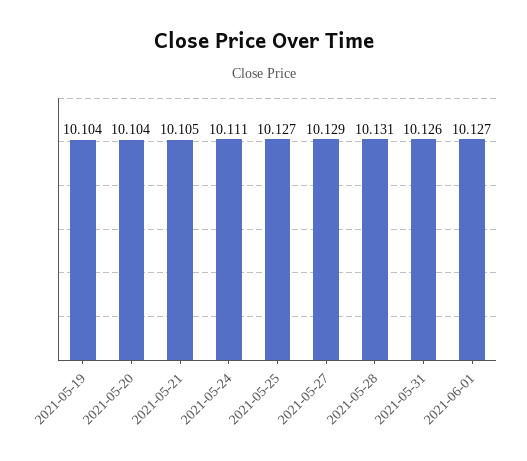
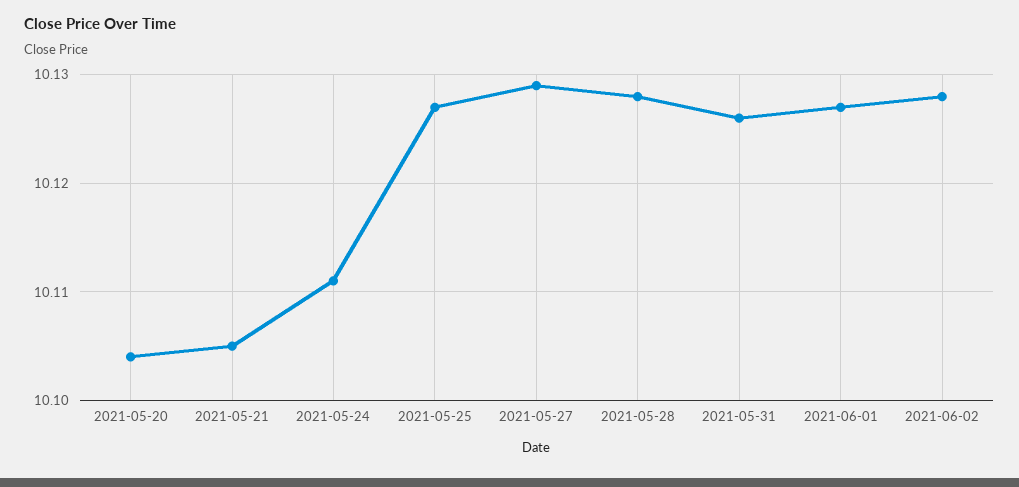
2021-05-19: 10.104 -> none
2021-05-28: 10.131 -> 10.128
2021-06-02: none -> 10.128

